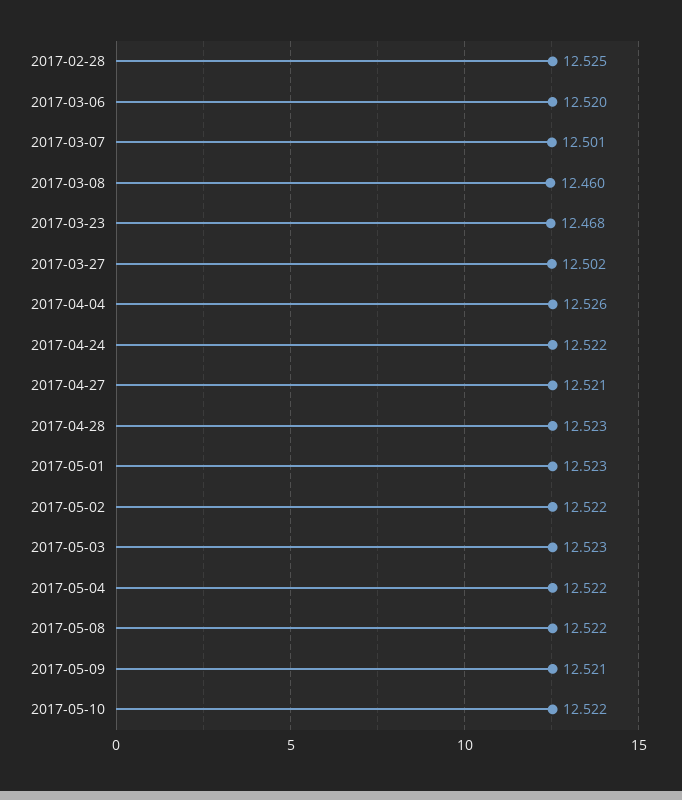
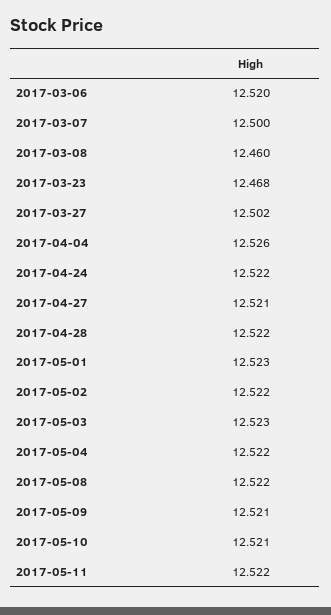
2017-02-28: 12.525 -> none
2017-03-07: 12.501 -> 12.5
2017-04-28: 12.523 -> 12.522
2017-05-10: 12.522 -> 12.521
2017-05-11: none -> 12.522

